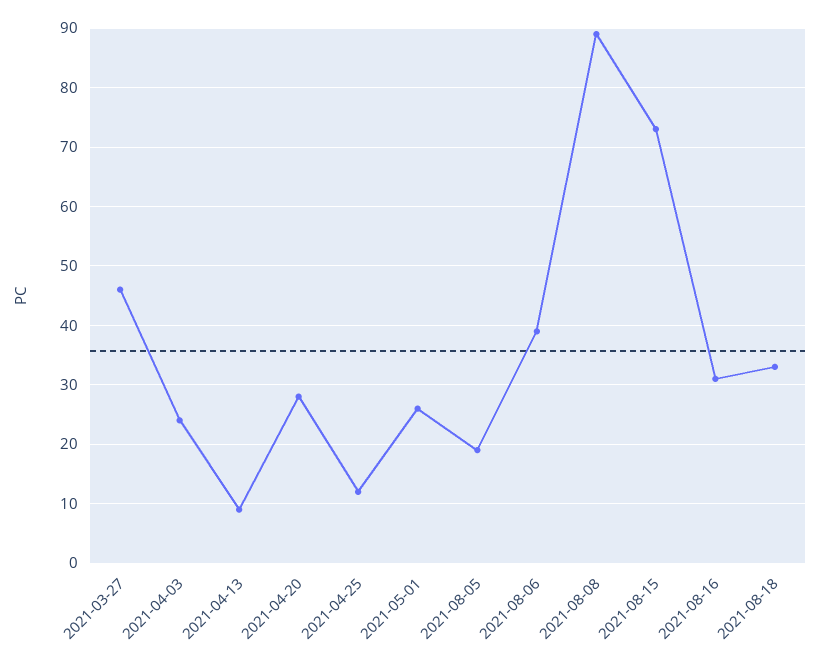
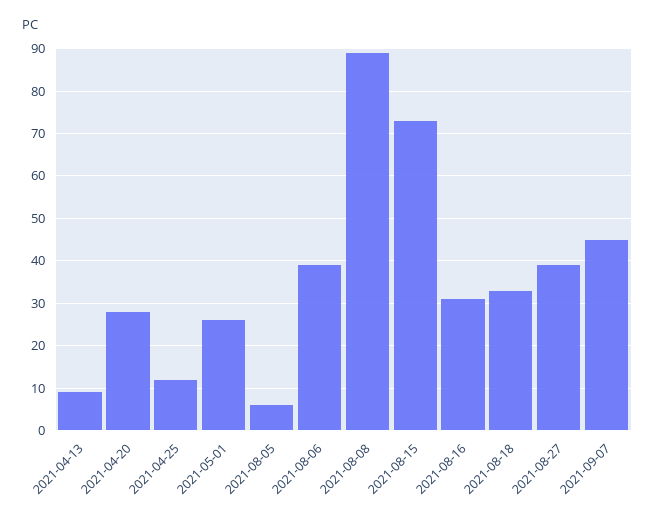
2021-03-27: 45 -> none
2021-04-03: 25 -> none
2021-08-05: 20 -> 5
2021-08-27: none -> 40
2021-09-07: none -> 45

